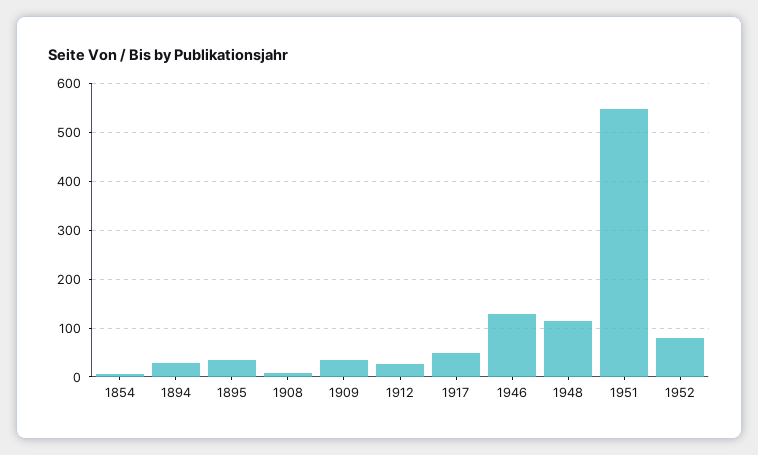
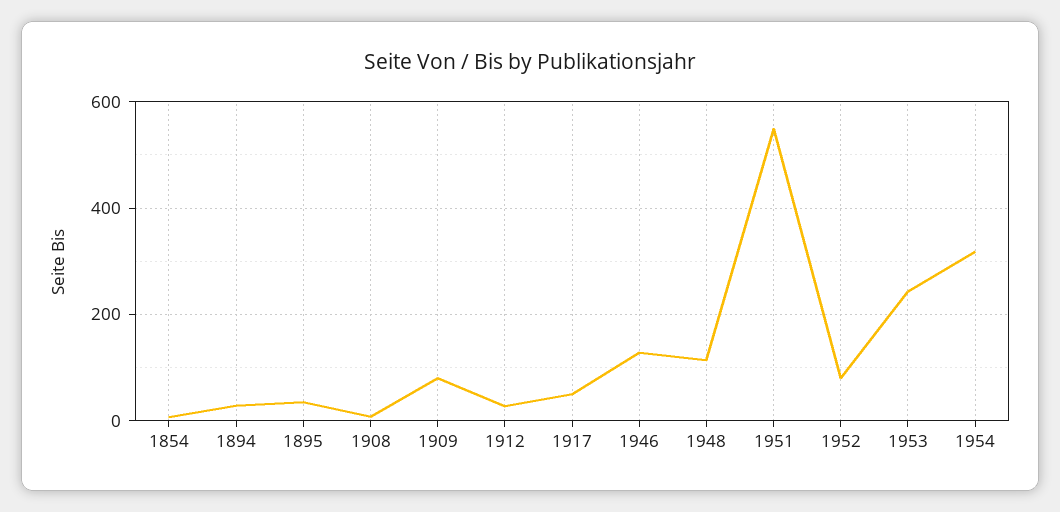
1909: 40 -> 80
1953: none -> 240
1954: none -> 320

